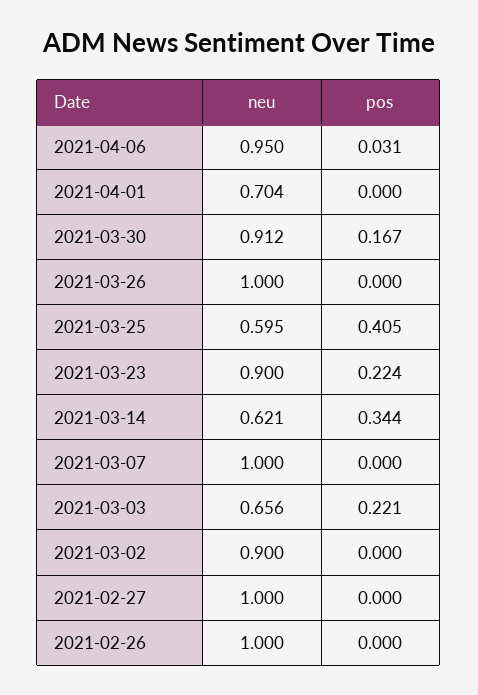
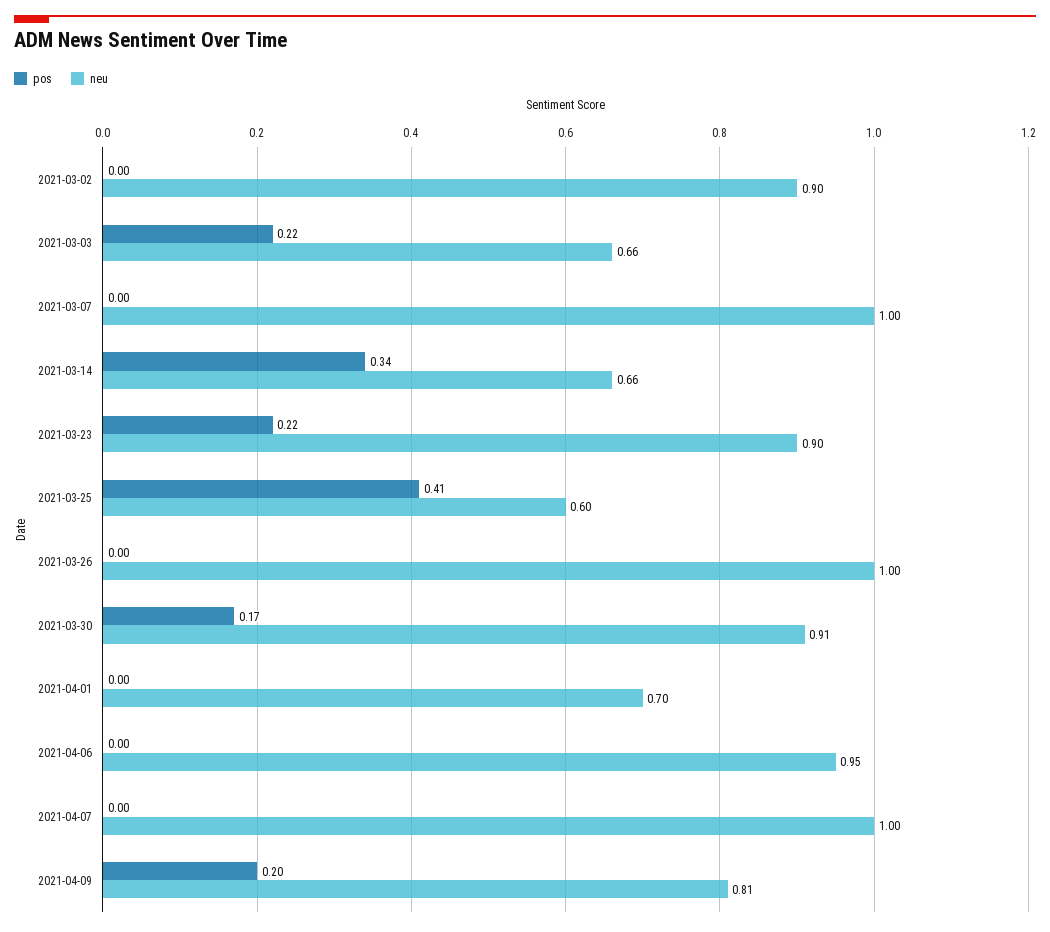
pos, 2021-04-06: 0.031 -> 0
neu, 2021-03-14: 0.621 -> 0.66
neu, 2021-02-27: 1 -> none
pos, 2021-02-27: 0 -> none
neu, 2021-02-26: 1 -> none
pos, 2021-02-26: 0 -> none
pos, 2021-04-07: none -> 0
neu, 2021-04-07: none -> 1
pos, 2021-04-09: none -> 0.2
neu, 2021-04-09: none -> 0.81

